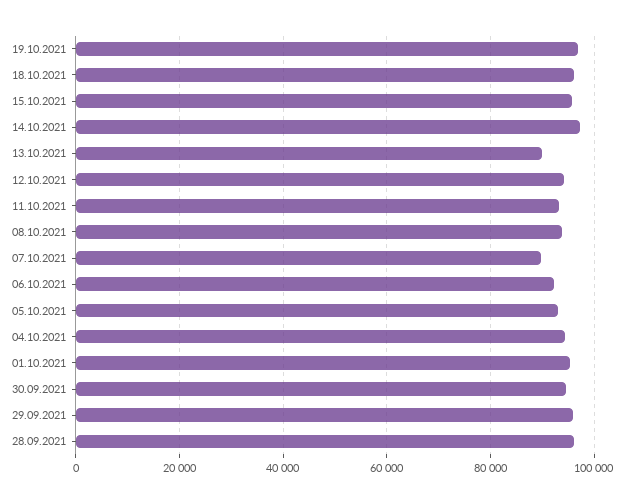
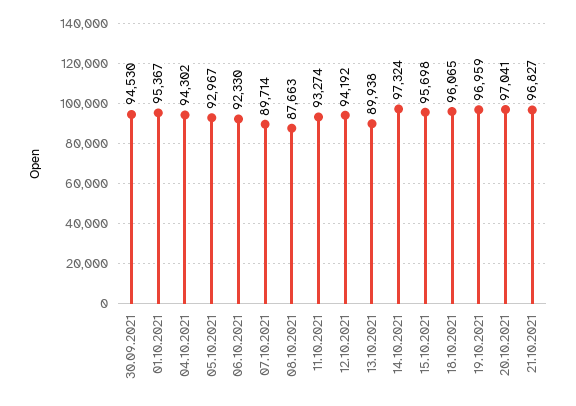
08.10.2021: 94000 -> 87663
29.09.2021: 96000 -> none
28.09.2021: 96000 -> none
20.10.2021: none -> 97041
21.10.2021: none -> 96827

